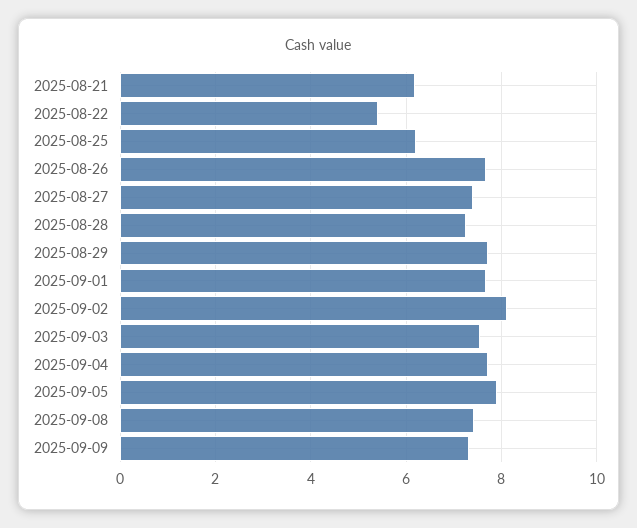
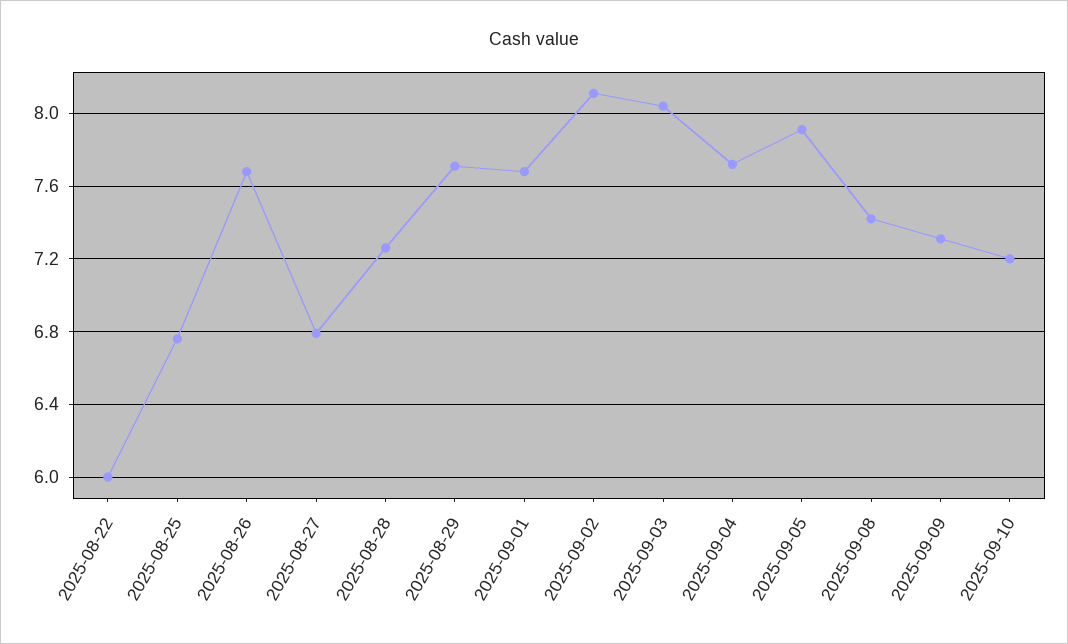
2025-08-21: 6.2 -> none
2025-08-22: 5.4 -> 6
2025-08-25: 6.2 -> 6.75
2025-08-27: 7.4 -> 6.8
2025-09-03: 7.6 -> 8.05
2025-09-10: none -> 7.2

